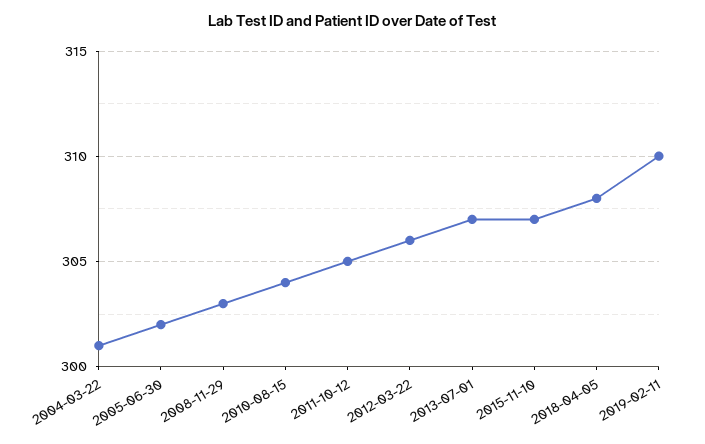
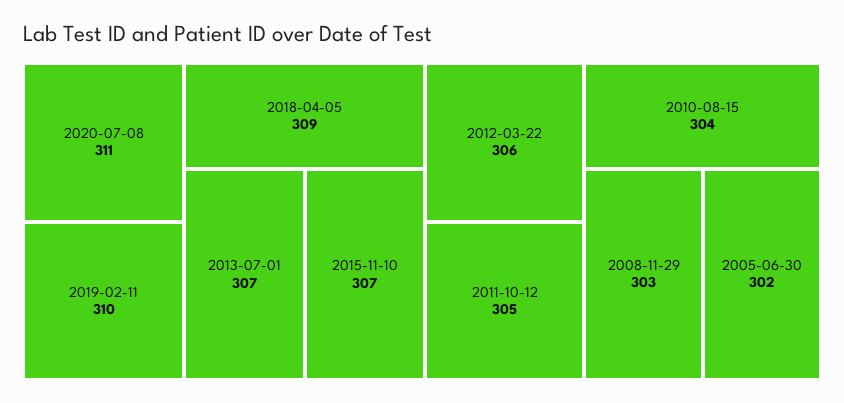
2004-03-22: 301 -> none
2018-04-05: 308 -> 309
2020-07-08: none -> 311

